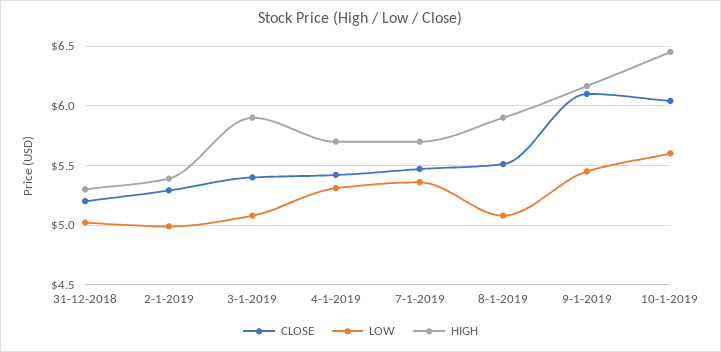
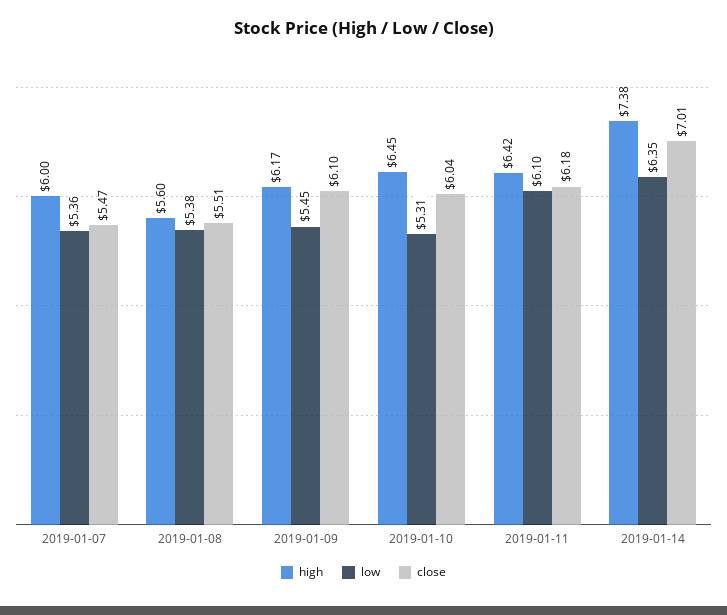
CLOSE, 31-12-2018: 5.2 -> none
LOW, 31-12-2018: 5 -> none
HIGH, 31-12-2018: 5.3 -> none
CLOSE, 2-1-2019: 5.3 -> none
LOW, 2-1-2019: 5 -> none
HIGH, 2-1-2019: 5.4 -> none
CLOSE, 3-1-2019: 5.4 -> none
LOW, 3-1-2019: 5.1 -> none
HIGH, 3-1-2019: 5.9 -> none
CLOSE, 4-1-2019: 5.4 -> none
LOW, 4-1-2019: 5.3 -> none
HIGH, 4-1-2019: 5.7 -> none
HIGH, 7-1-2019: 5.7 -> 6
LOW, 8-1-2019: 5.1 -> 5.38
HIGH, 8-1-2019: 5.9 -> 5.6
LOW, 10-1-2019: 5.6 -> 5.31
HIGH, 2019-01-11: none -> 6.42
LOW, 2019-01-11: none -> 6.1
CLOSE, 2019-01-11: none -> 6.18
HIGH, 2019-01-14: none -> 7.38
LOW, 2019-01-14: none -> 6.35
CLOSE, 2019-01-14: none -> 7.01

